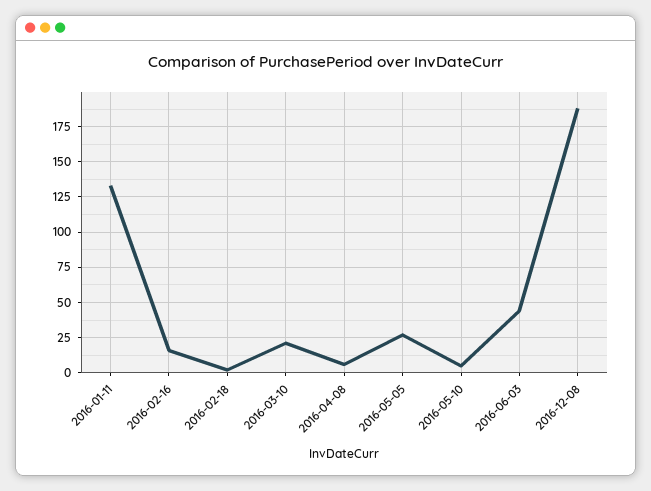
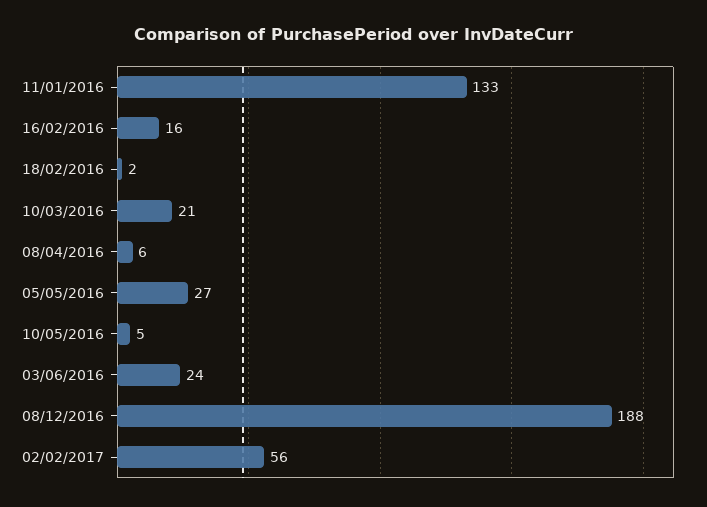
2016-06-03: 45 -> 24
02/02/2017: none -> 56

